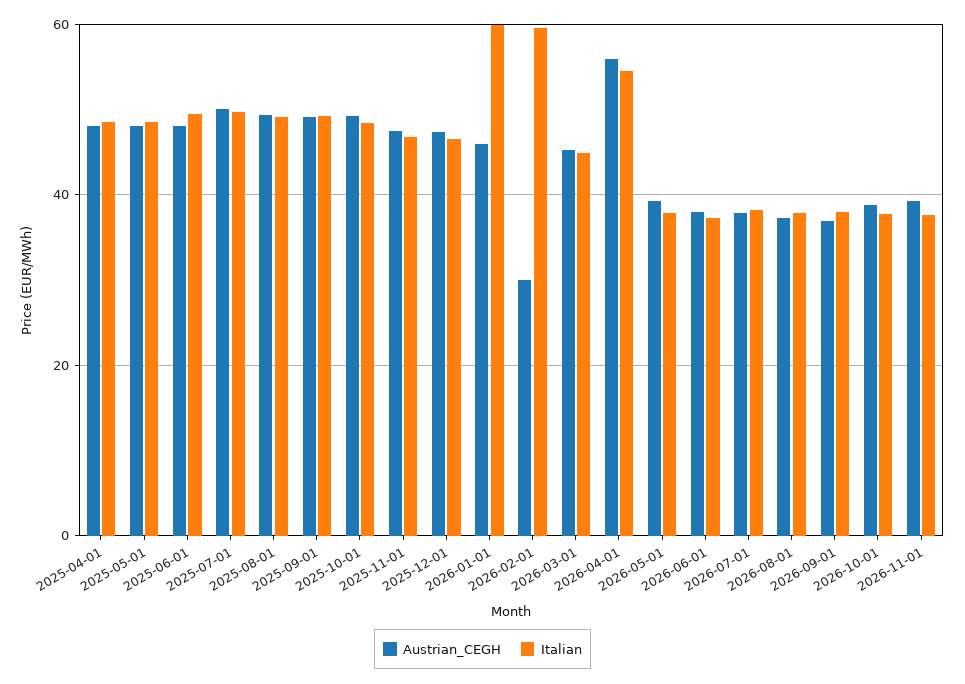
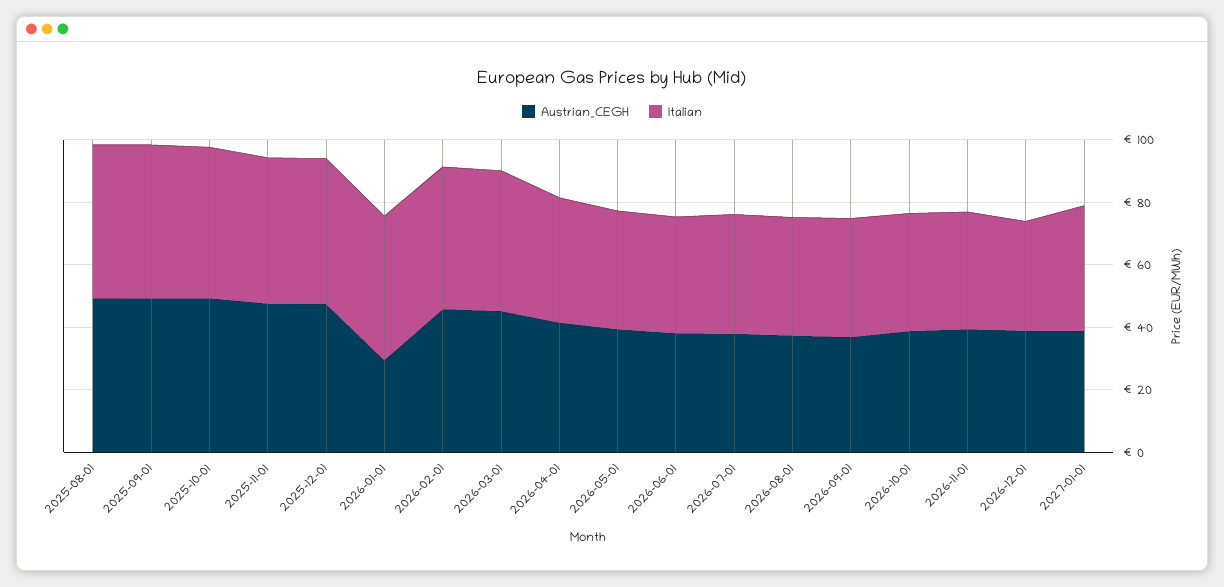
Austrian_CEGH, 2025-04-01: 48 -> none
Italian, 2025-04-01: 48 -> none
Austrian_CEGH, 2025-05-01: 48 -> none
Italian, 2025-05-01: 48 -> none
Austrian_CEGH, 2025-06-01: 48 -> none
Italian, 2025-06-01: 50 -> none
Austrian_CEGH, 2025-07-01: 50 -> none
Italian, 2025-07-01: 50 -> none
Austrian_CEGH, 2026-01-01: 46 -> 30
Italian, 2026-01-01: 60 -> 45
Austrian_CEGH, 2026-02-01: 30 -> 45
Italian, 2026-02-01: 60 -> 45
Austrian_CEGH, 2026-04-01: 56 -> 40
Italian, 2026-04-01: 54 -> 40
Austrian_CEGH, 2026-12-01: none -> 40
Italian, 2026-12-01: none -> 35
Austrian_CEGH, 2027-01-01: none -> 40
Italian, 2027-01-01: none -> 40

